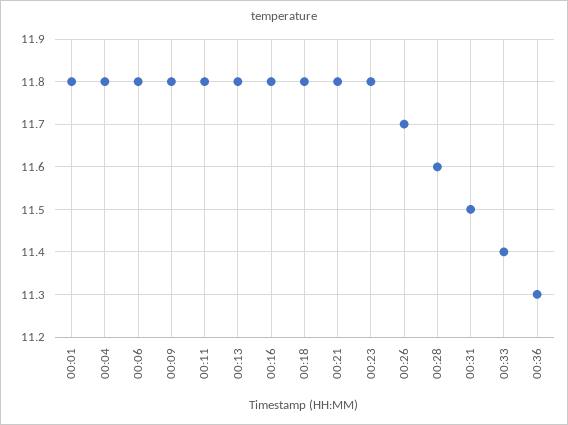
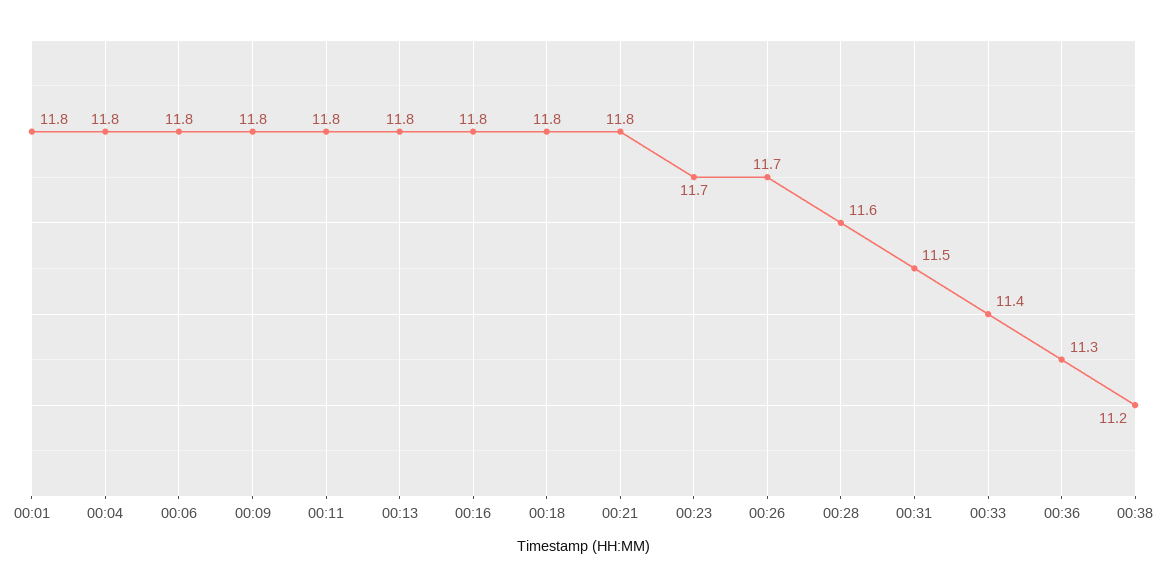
00:23: 11.8 -> 11.7
00:38: none -> 11.2

